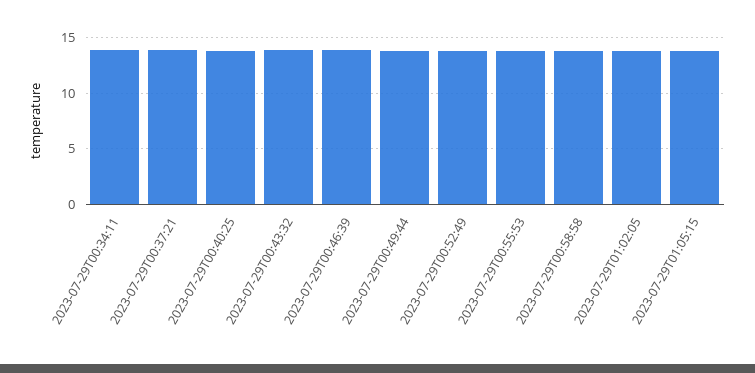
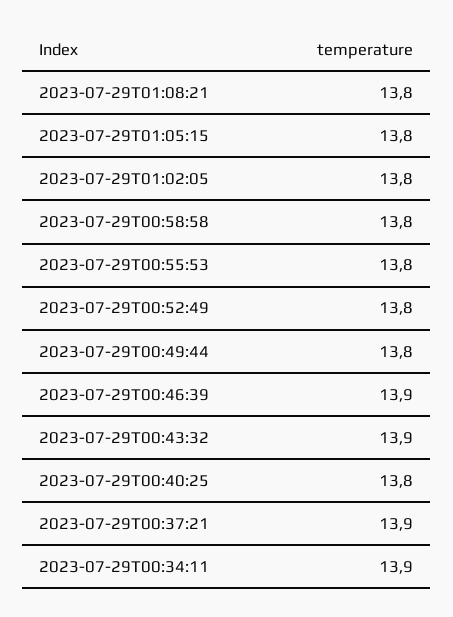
2023-07-29T01:08:21: none -> 13.8

